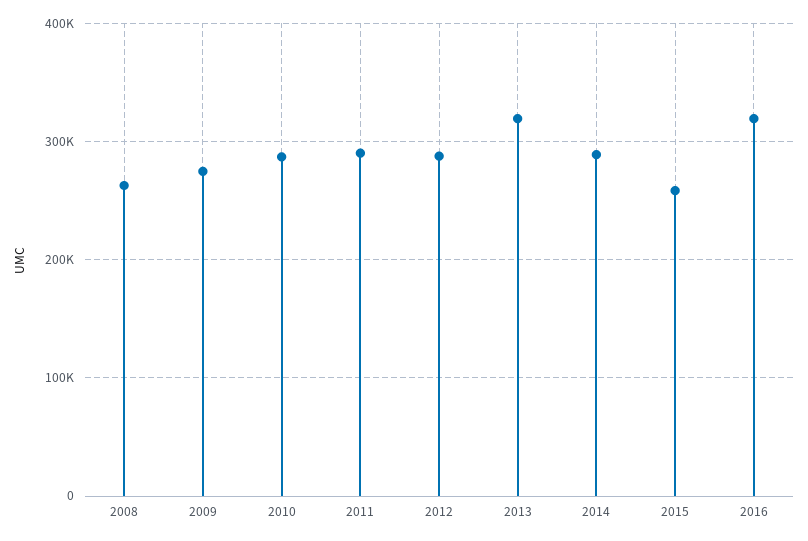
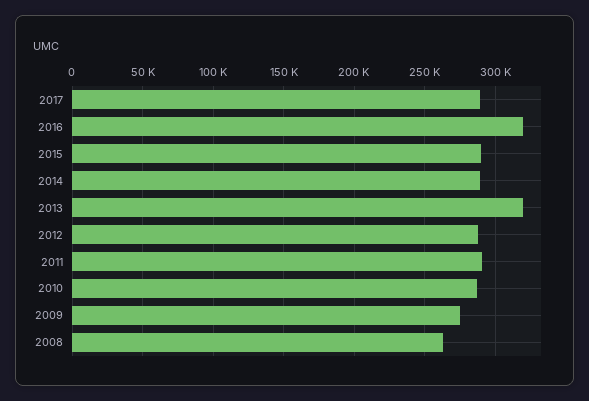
2015: 260000 -> 290000
2017: none -> 290000

